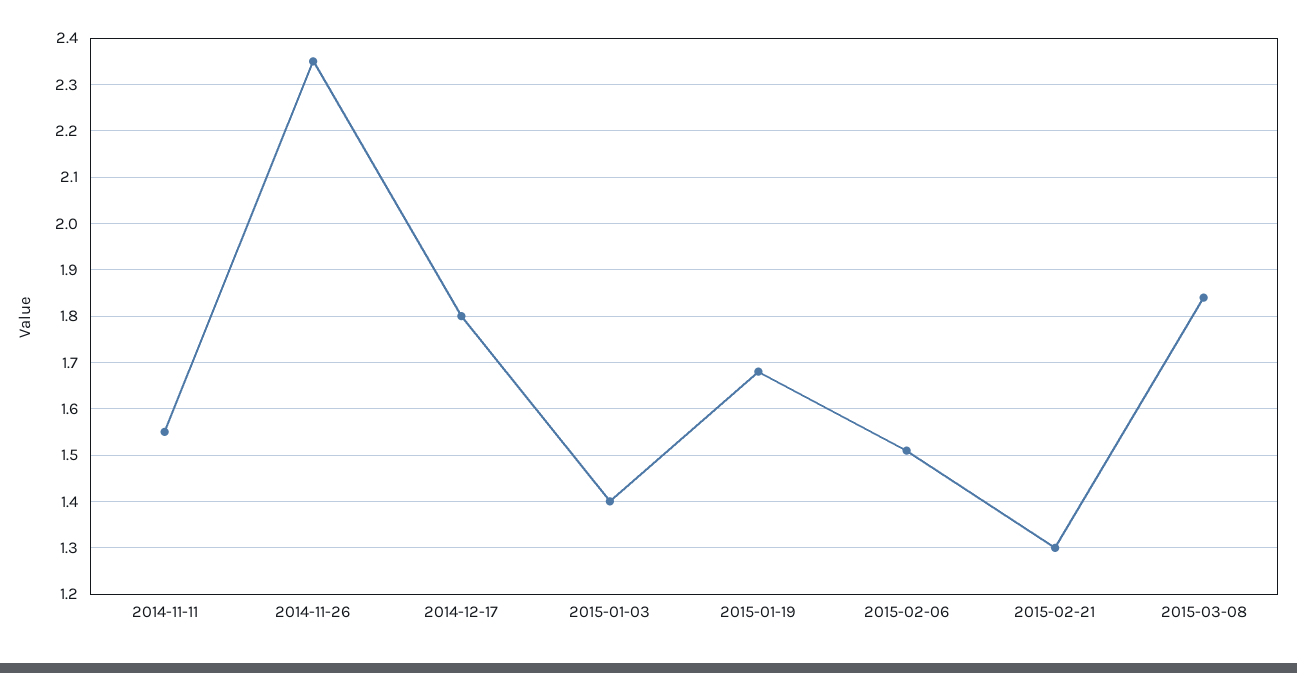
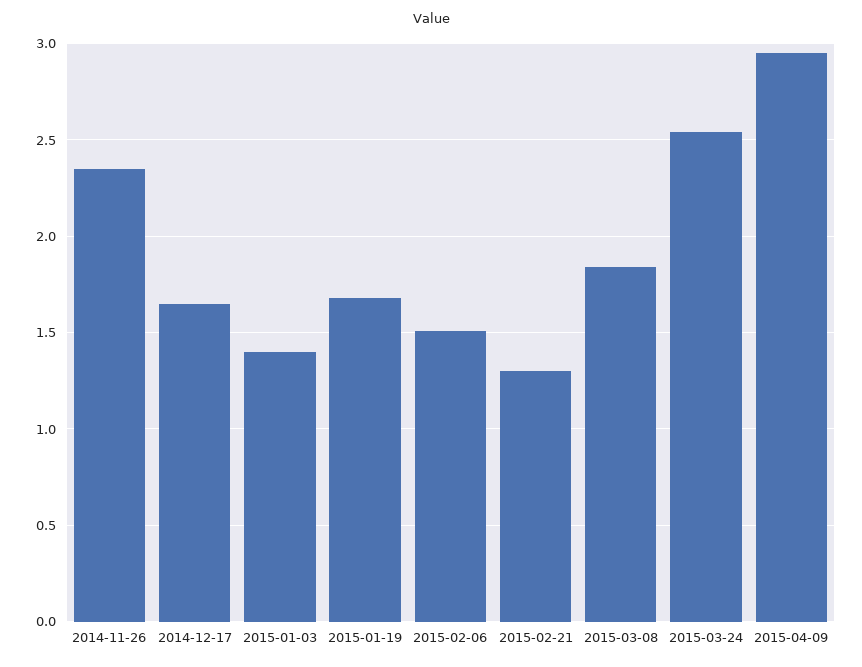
2014-11-11: 1.55 -> none
2014-12-17: 1.8 -> 1.65
2015-03-24: none -> 2.55
2015-04-09: none -> 2.95

